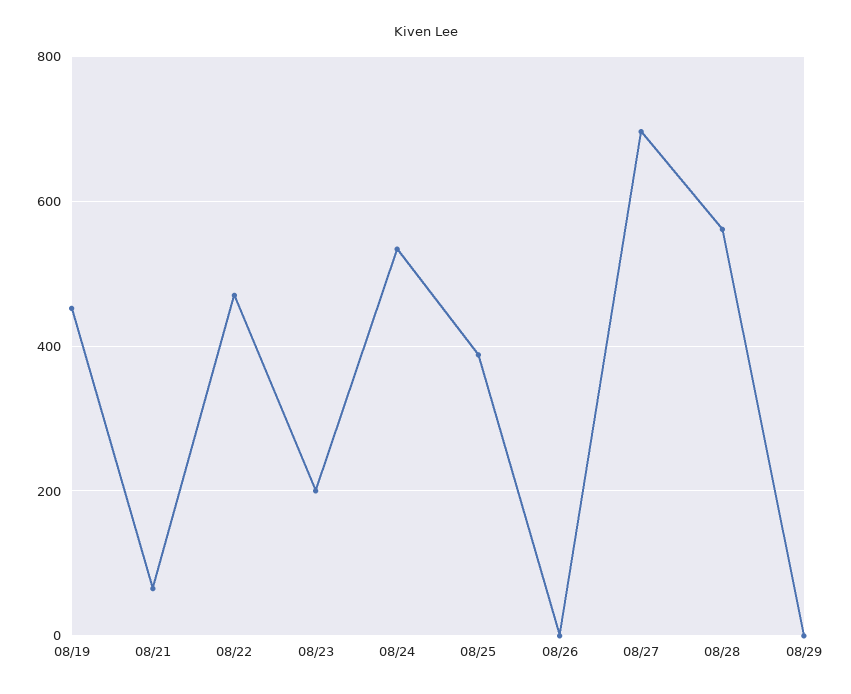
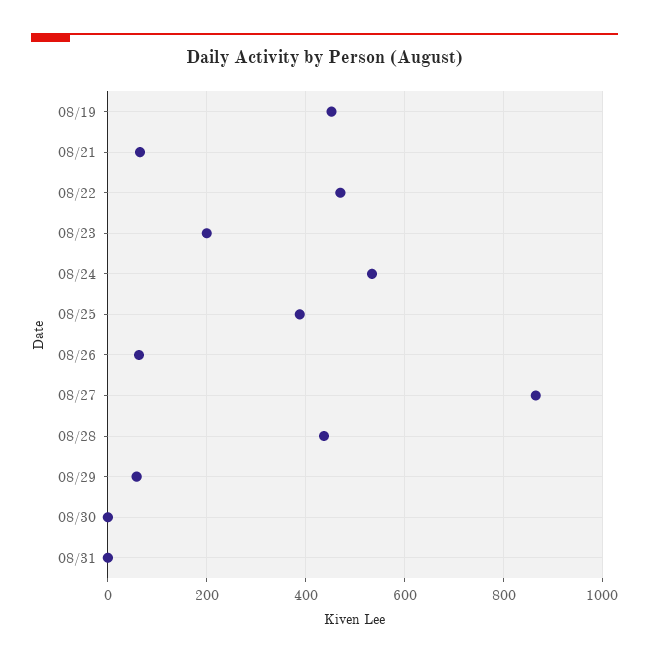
08/26: 0 -> 60
08/27: 700 -> 860
08/28: 560 -> 440
08/29: 0 -> 60
08/30: none -> 0
08/31: none -> 0

